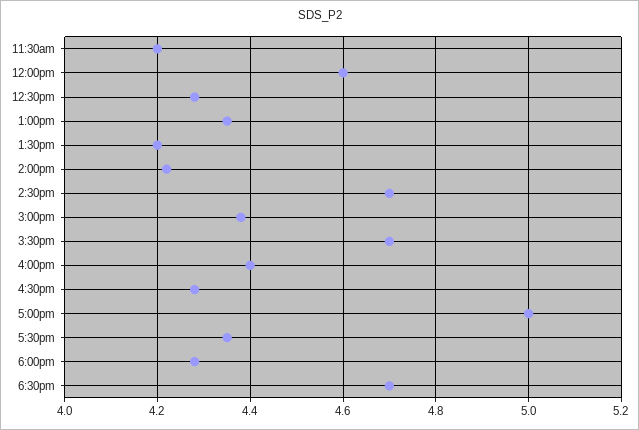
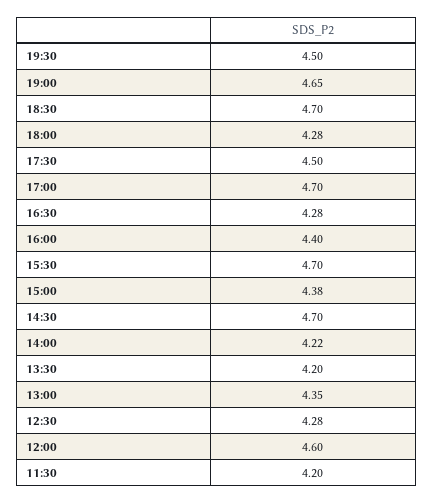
5:00pm: 5 -> 4.7
5:30pm: 4.35 -> 4.5
19:30: none -> 4.5
19:00: none -> 4.65

